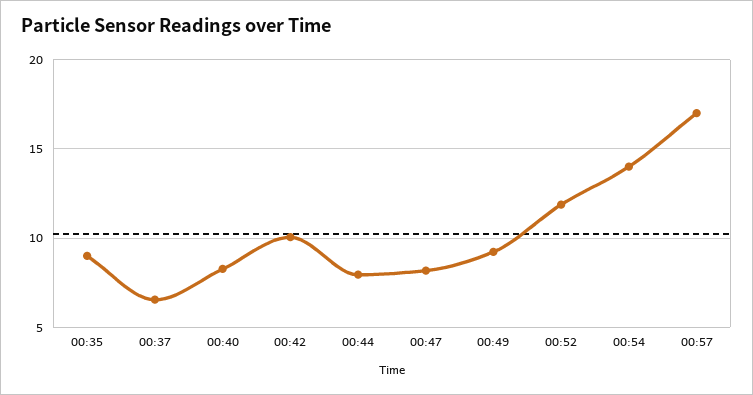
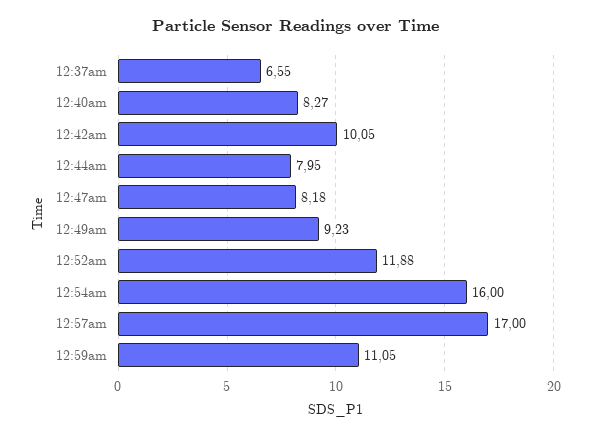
00:35: 9 -> none
00:54: 14 -> 16
12:59am: none -> 11.05

